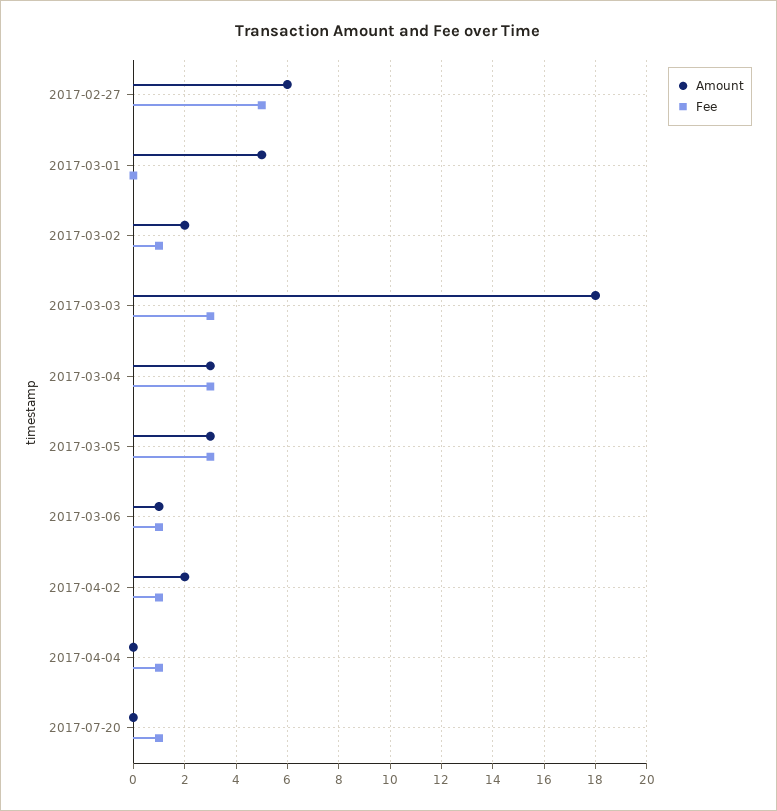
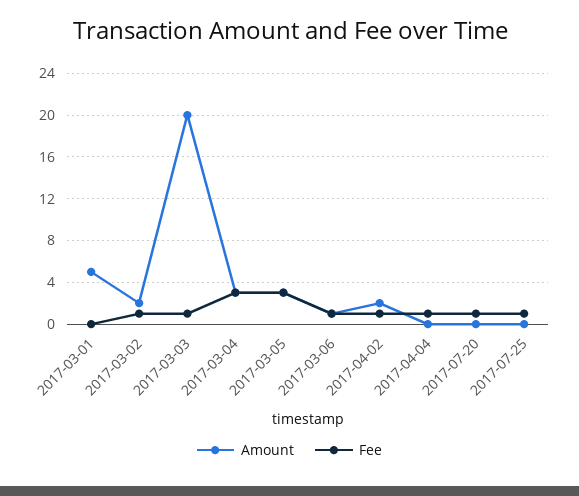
Amount, 2017-02-27: 6 -> none
Fee, 2017-02-27: 5 -> none
Amount, 2017-03-03: 18 -> 20
Fee, 2017-03-03: 3 -> 1
Amount, 2017-07-25: none -> 0
Fee, 2017-07-25: none -> 1

